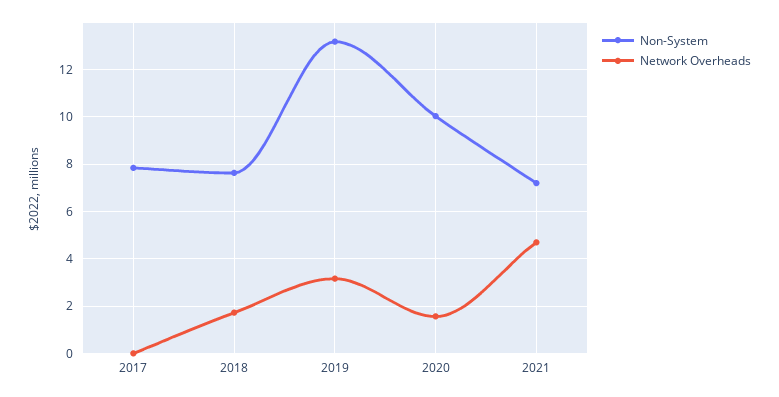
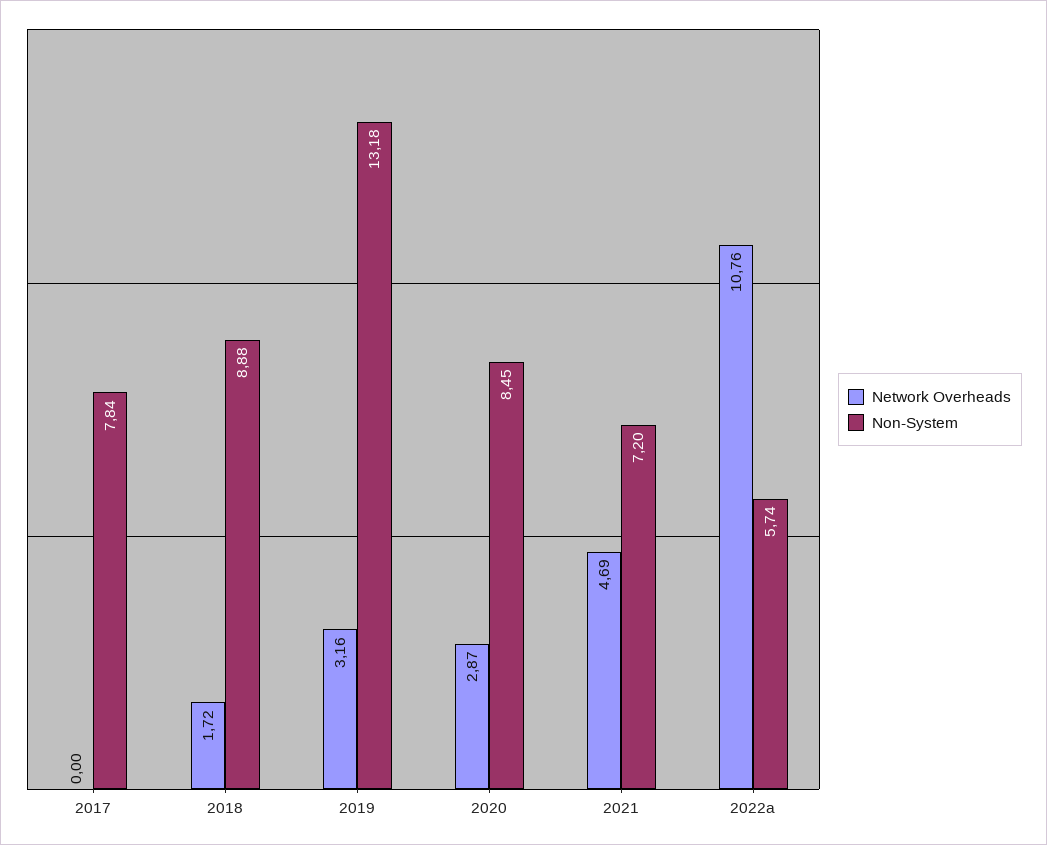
Non-System, 2018: 7.5 -> 8.88
Non-System, 2020: 10 -> 8.45
Network Overheads, 2020: 1.5 -> 2.87
Network Overheads, 2022a: none -> 10.76
Non-System, 2022a: none -> 5.74

